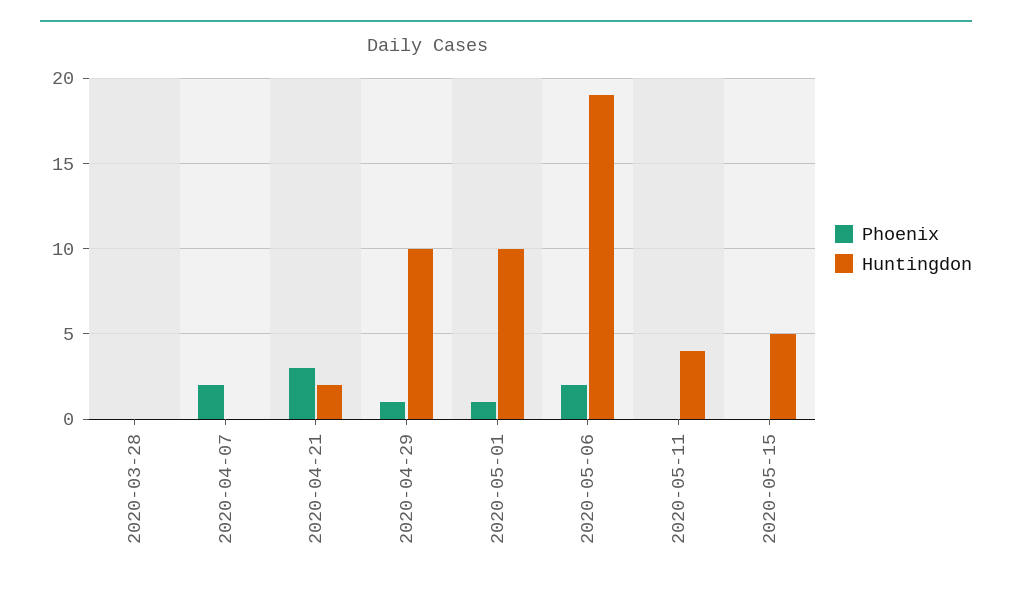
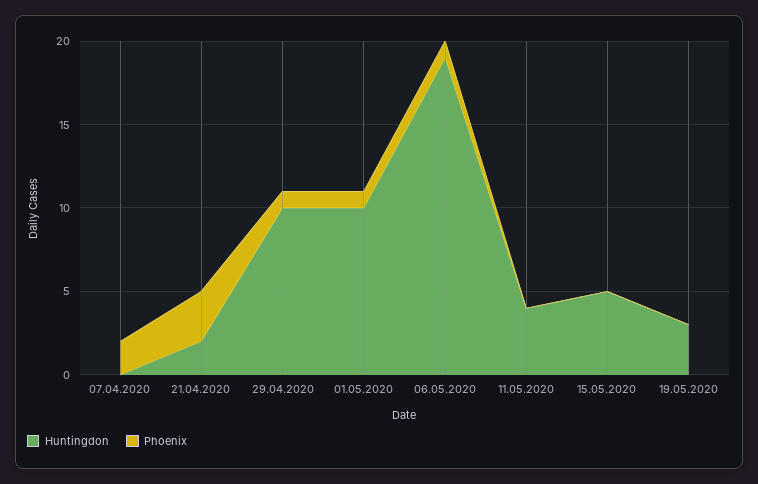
Phoenix, 2020-03-28: 0 -> none
Huntingdon, 2020-03-28: 0 -> none
Phoenix, 2020-05-06: 2 -> 1
Huntingdon, 19.05.2020: none -> 3
Phoenix, 19.05.2020: none -> 0

